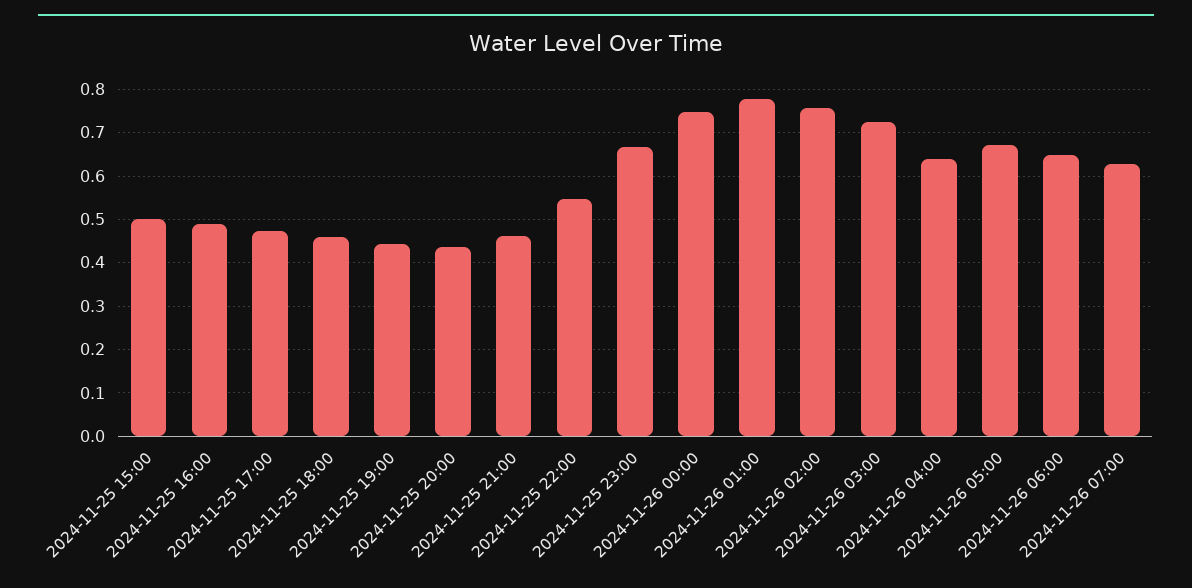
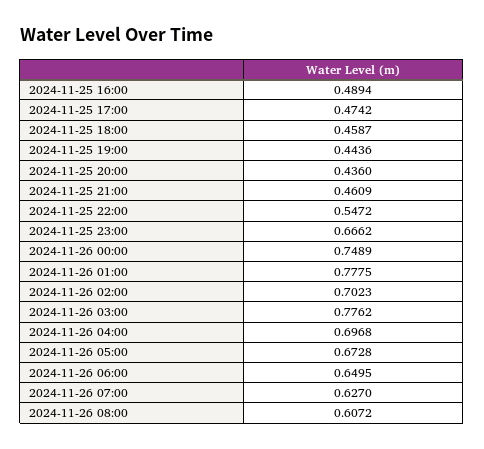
2024-11-25 15:00: 0.5 -> none
2024-11-26 02:00: 0.76 -> 0.7023
2024-11-26 03:00: 0.72 -> 0.7762
2024-11-26 04:00: 0.64 -> 0.6968
2024-11-26 08:00: none -> 0.6072

